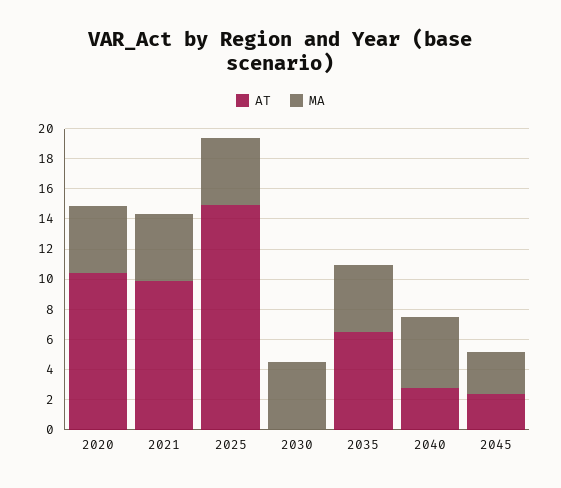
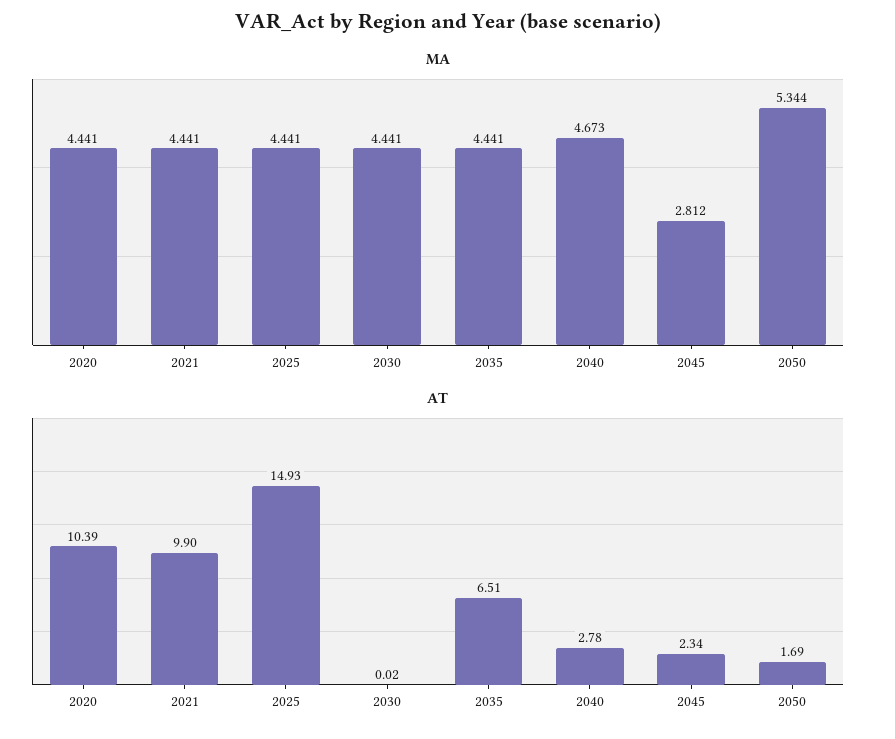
MA, 2050: none -> 5.344
AT, 2050: none -> 1.69

